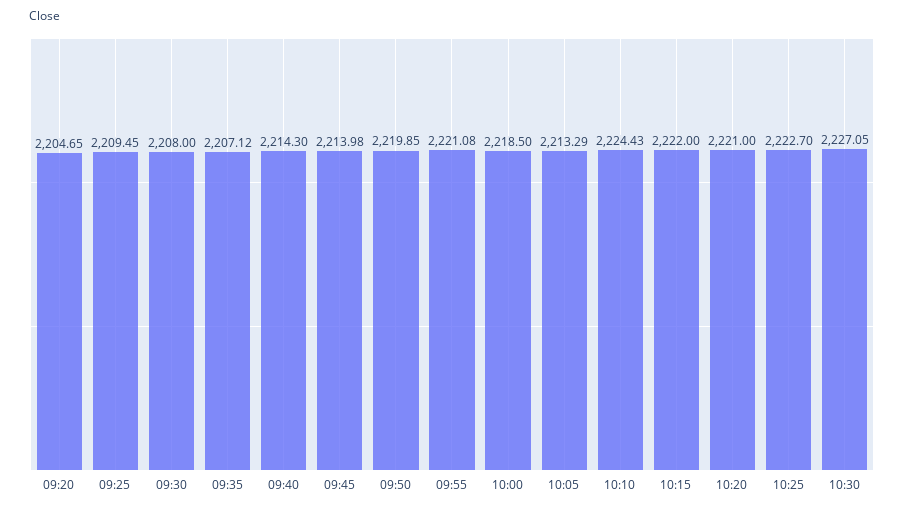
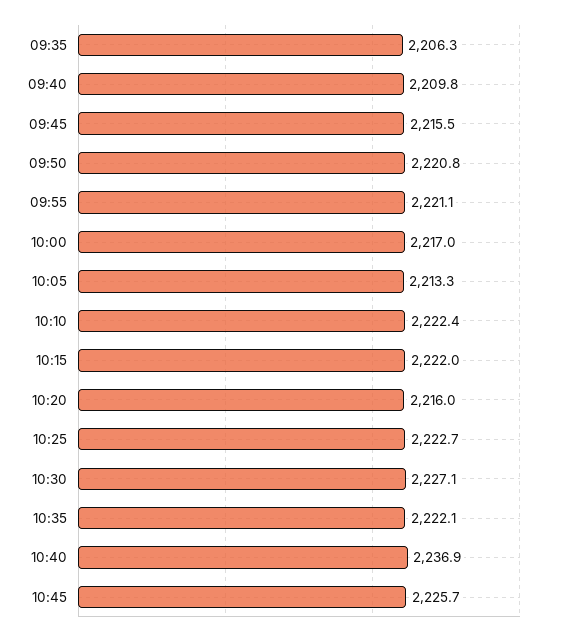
09:20: 2204.65 -> none
09:25: 2209.45 -> none
09:30: 2208 -> none
09:35: 2207.12 -> 2206.3
09:40: 2214.3 -> 2209.8
09:45: 2213.98 -> 2215.5
09:50: 2219.85 -> 2220.8
10:00: 2218.5 -> 2217
10:10: 2224.43 -> 2222.4
10:20: 2221 -> 2216
10:35: none -> 2222.1
10:40: none -> 2236.9
10:45: none -> 2225.7

